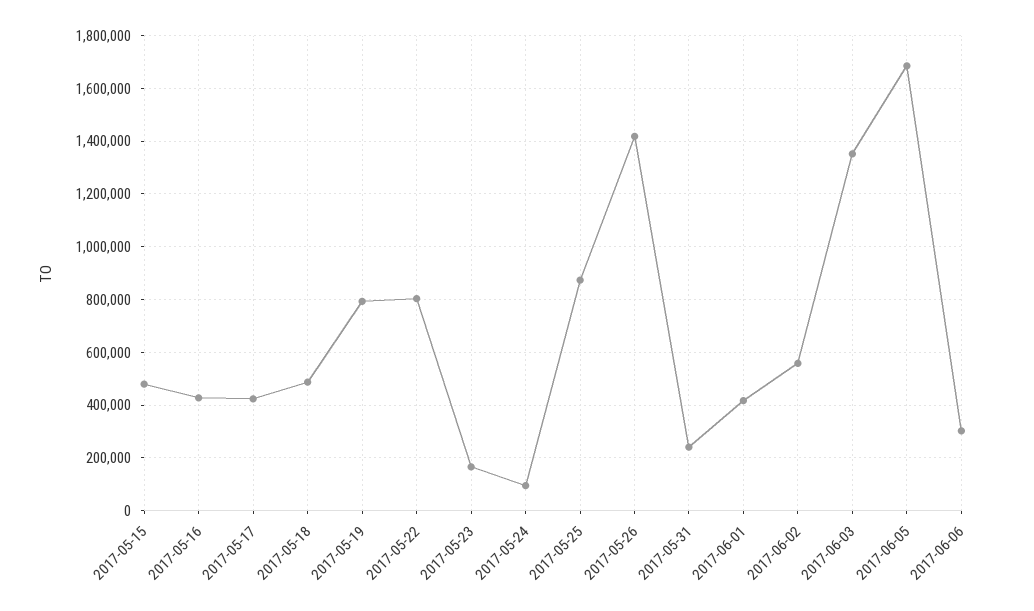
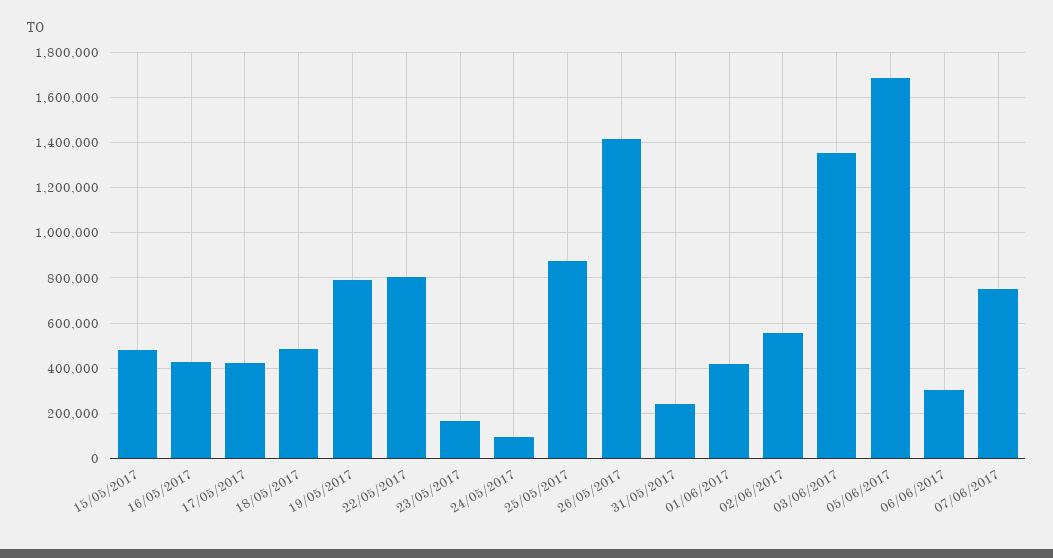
07/06/2017: none -> 750000

